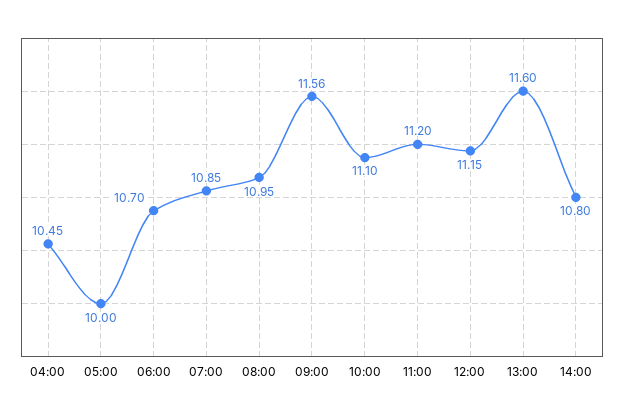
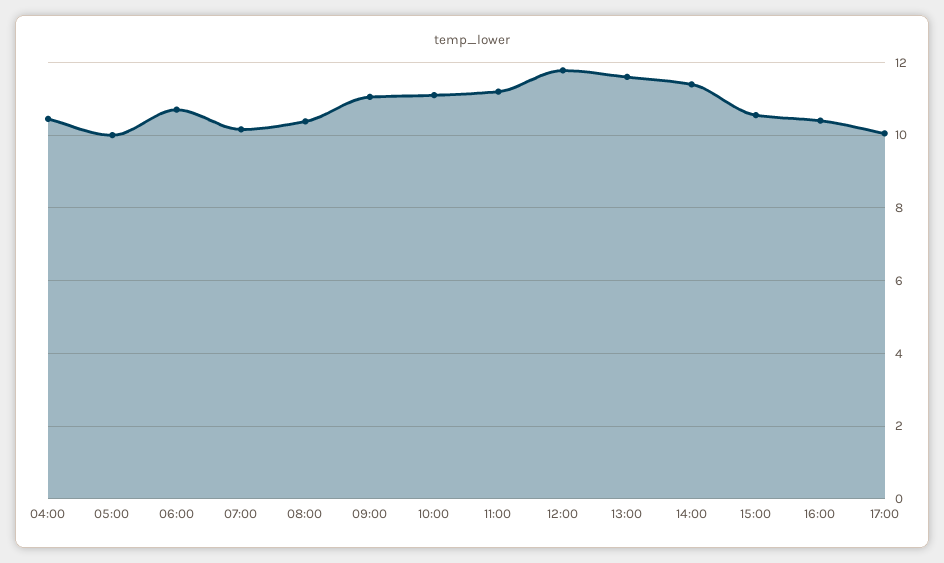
07:00: 10.85 -> 10.2
08:00: 10.95 -> 10.4
09:00: 11.56 -> 11
12:00: 11.15 -> 11.8
14:00: 10.8 -> 11.4
15:00: none -> 10.6
16:00: none -> 10.4
17:00: none -> 10

